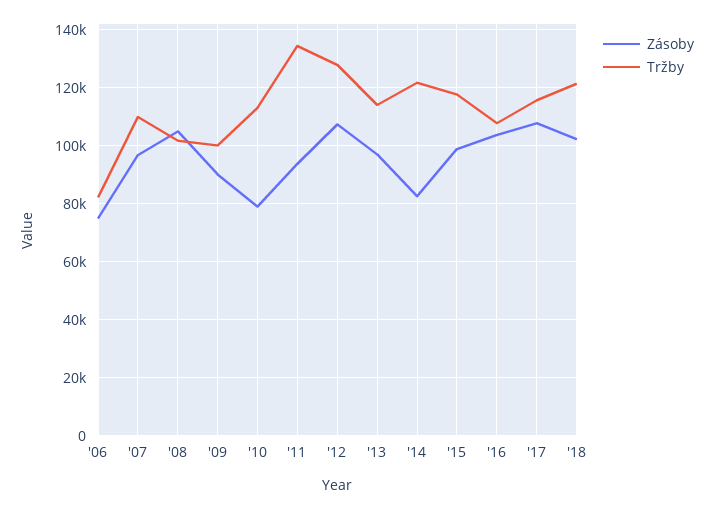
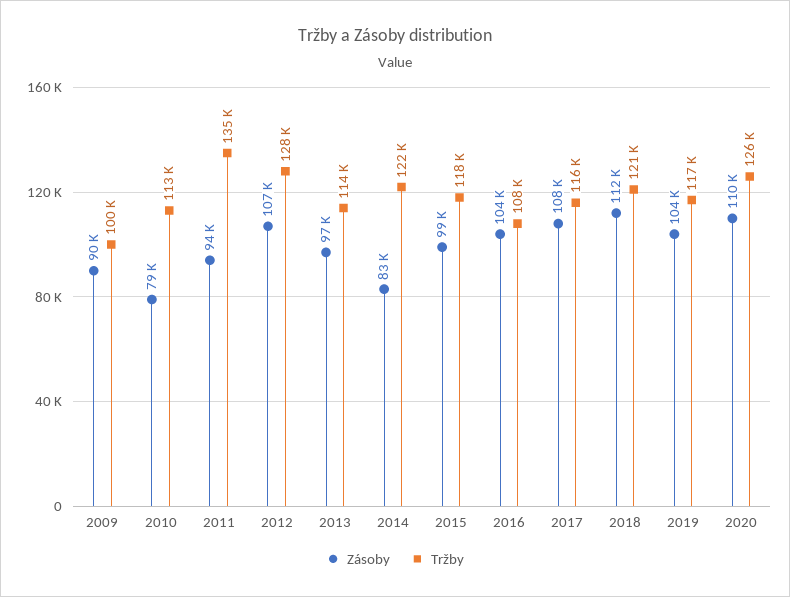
Zásoby, '06: 75000 -> none
Tržby, '06: 82500 -> none
Zásoby, '07: 97500 -> none
Tržby, '07: 110000 -> none
Zásoby, '08: 105000 -> none
Tržby, '08: 102500 -> none
Zásoby, '18: 102500 -> 112000
Zásoby, 2019: none -> 104000
Tržby, 2019: none -> 117000
Zásoby, 2020: none -> 110000
Tržby, 2020: none -> 126000

